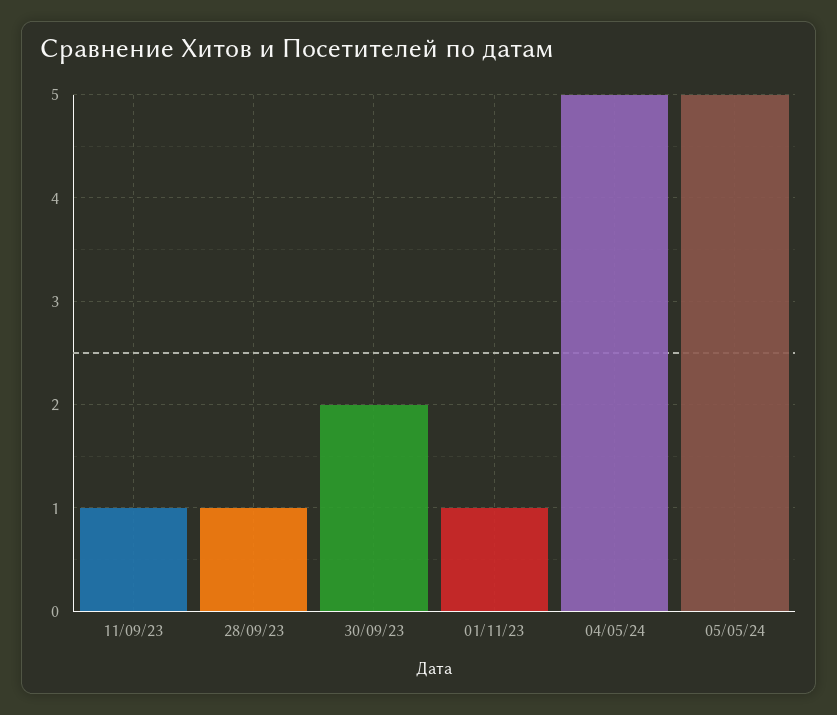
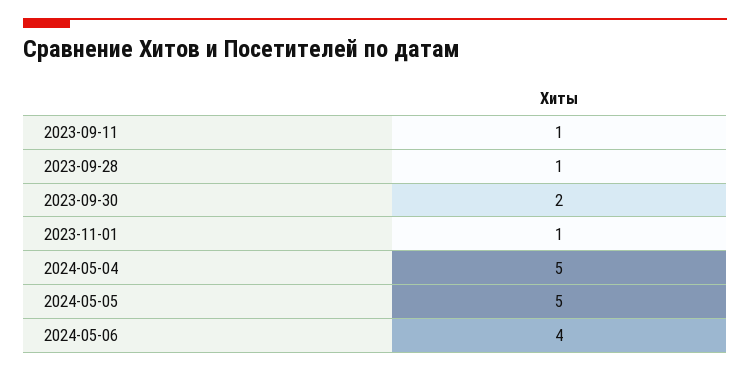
2024-05-06: none -> 4

